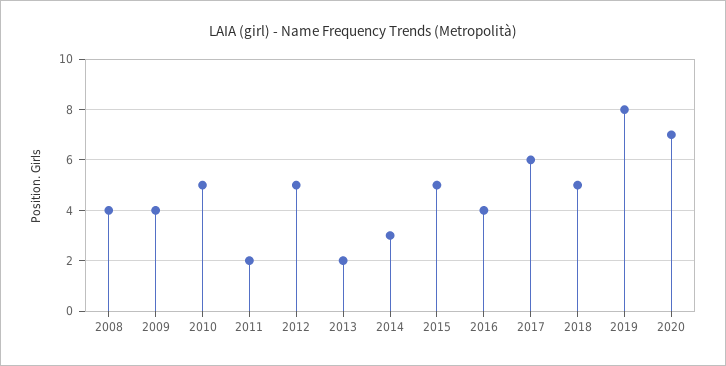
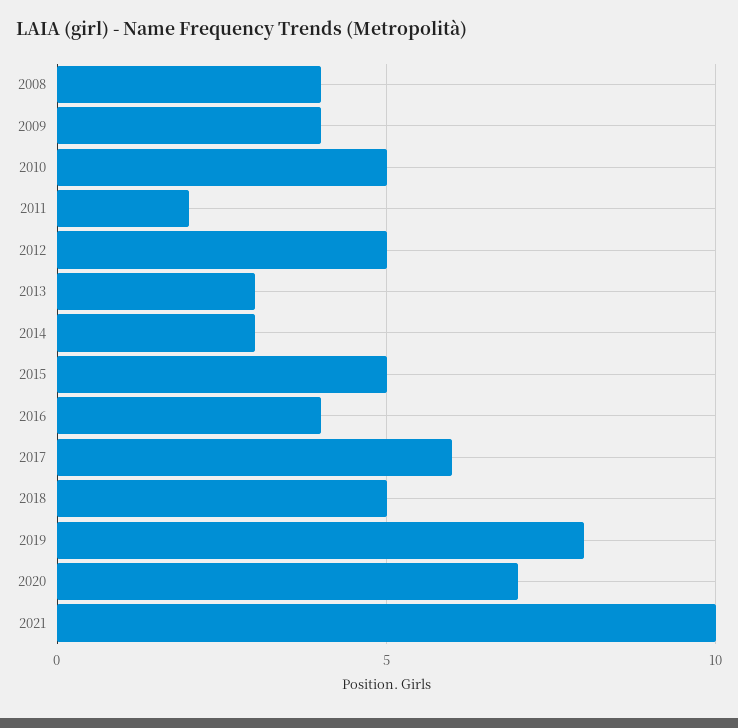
2013: 2 -> 3
2021: none -> 10

